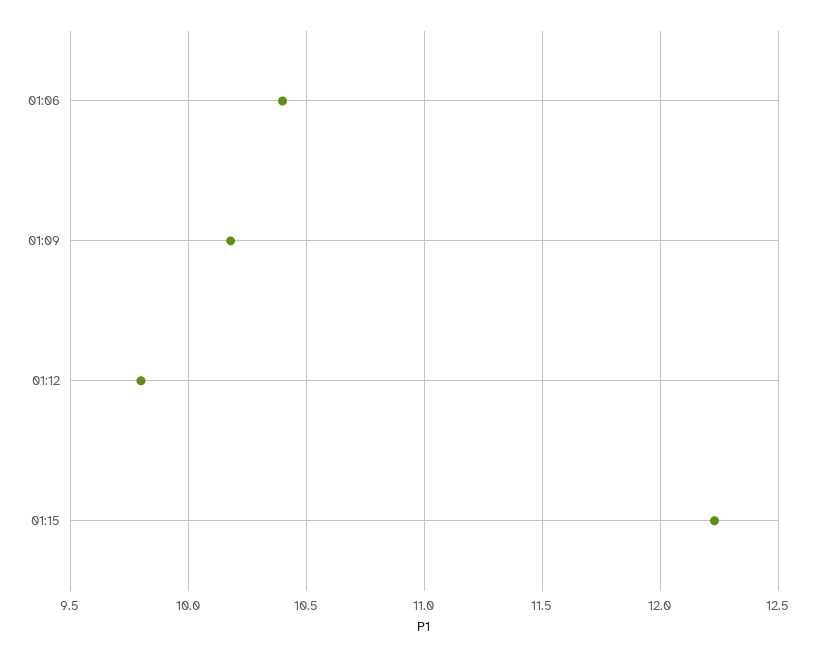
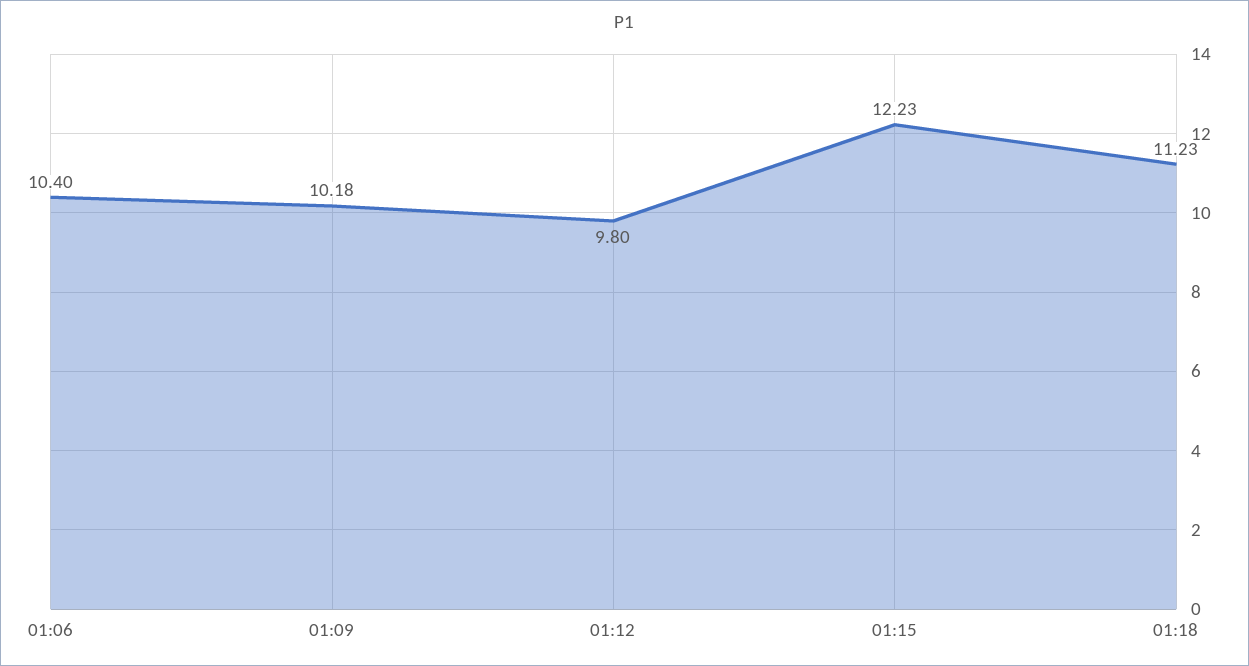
01:18: none -> 11.23

